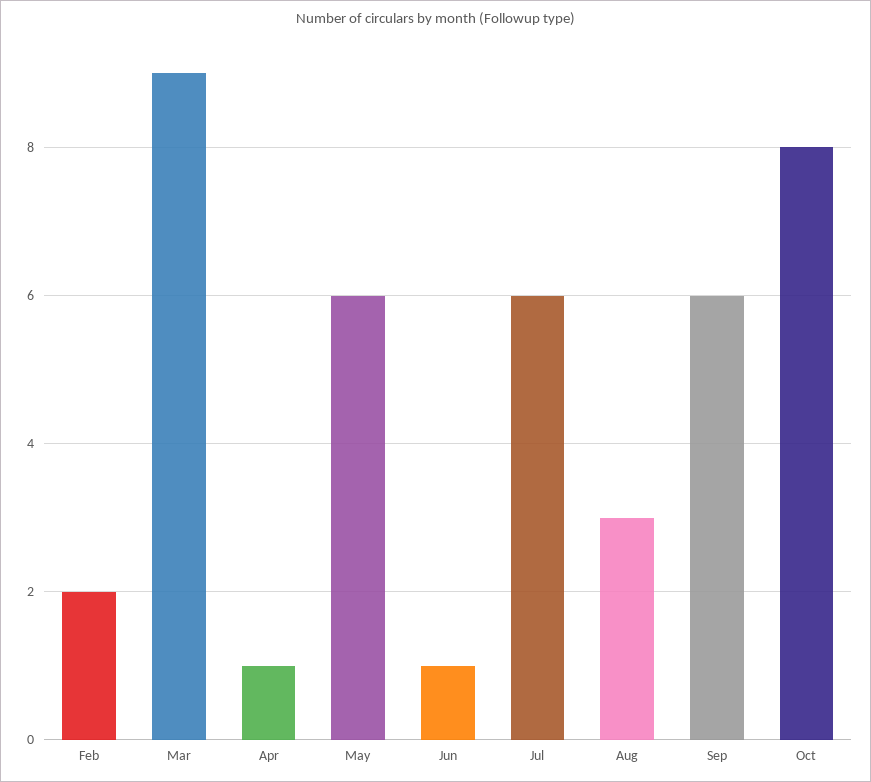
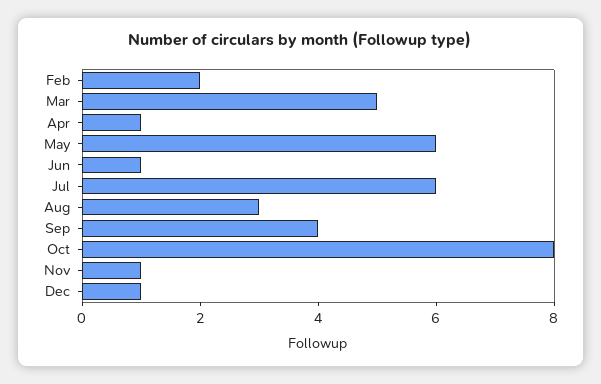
Mar: 9 -> 5
Sep: 6 -> 4
Nov: none -> 1
Dec: none -> 1

